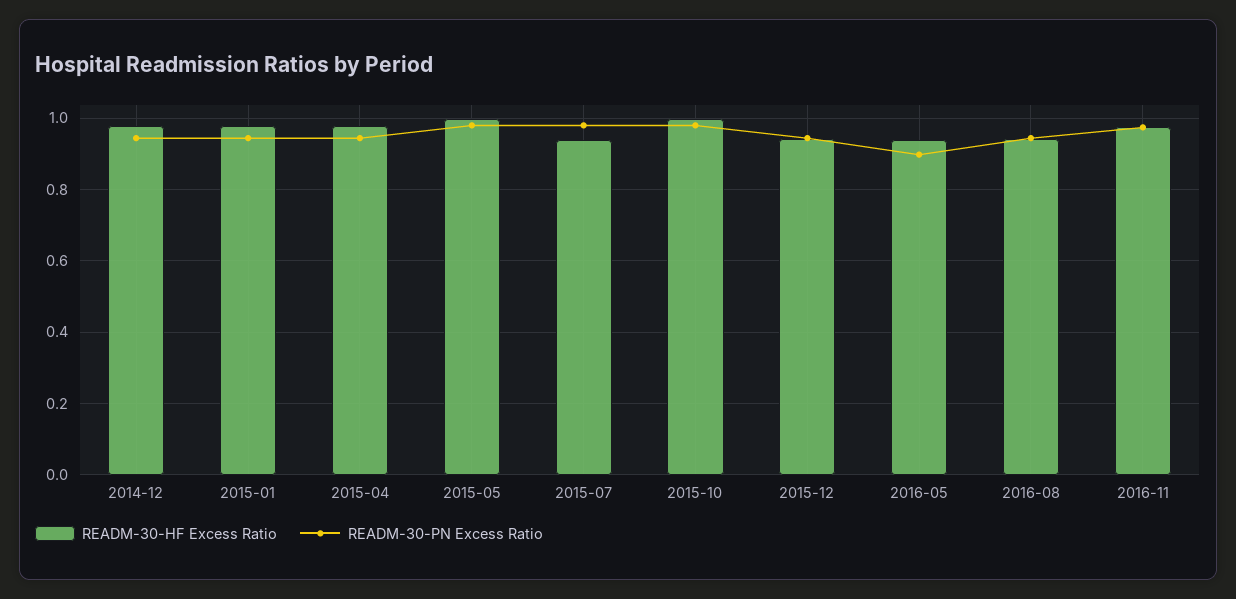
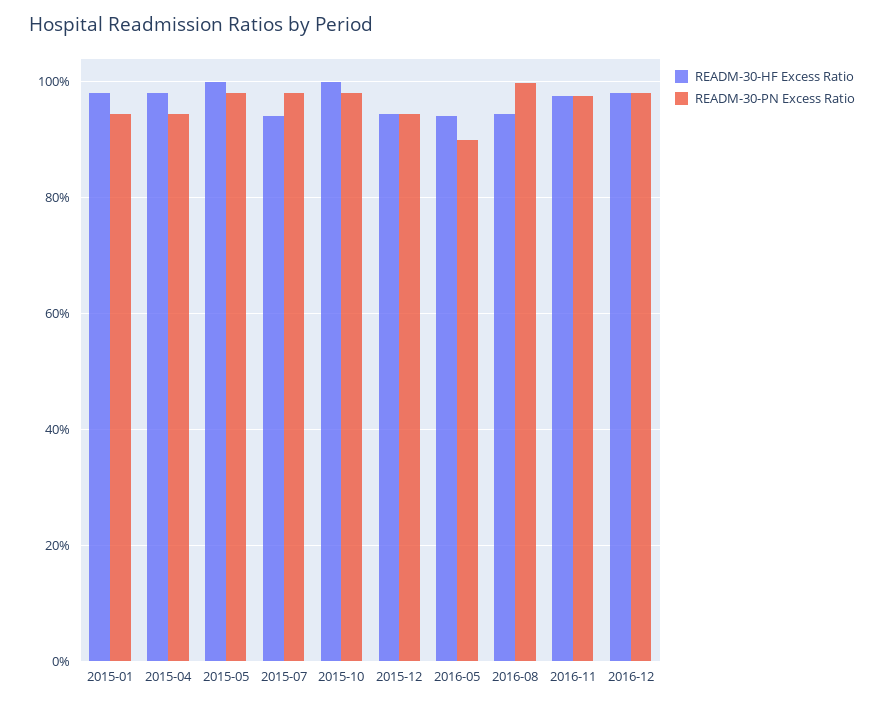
READM-30-HF Excess Ratio, 2014-12: 0.98 -> none
READM-30-PN Excess Ratio, 2014-12: 0.94 -> none
READM-30-PN Excess Ratio, 2016-08: 0.94 -> 1
READM-30-HF Excess Ratio, 2016-12: none -> 0.98
READM-30-PN Excess Ratio, 2016-12: none -> 0.98

